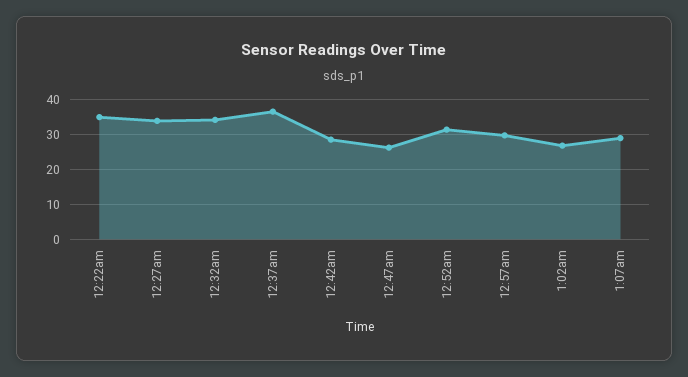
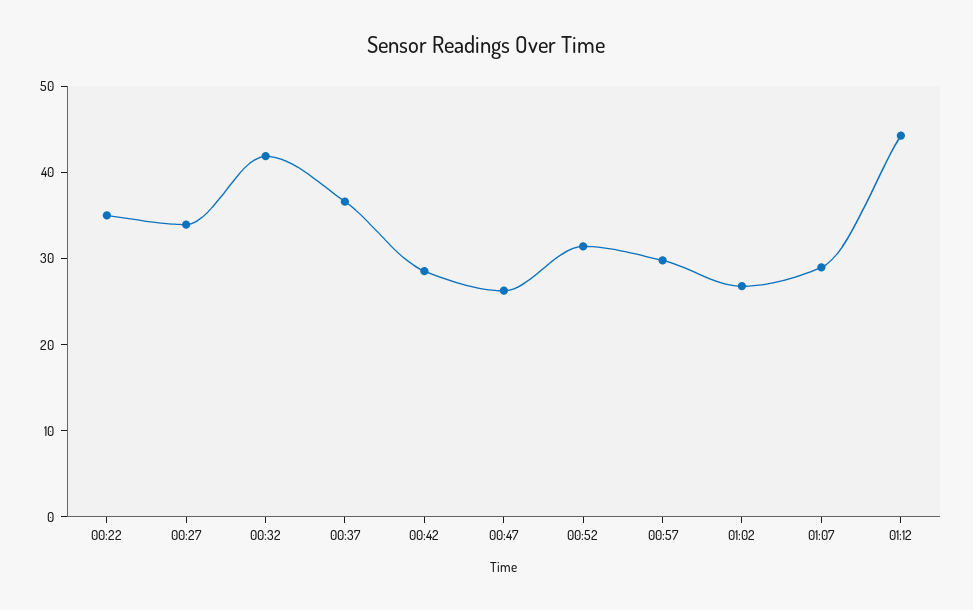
12:32am: 34 -> 42
01:12: none -> 44

